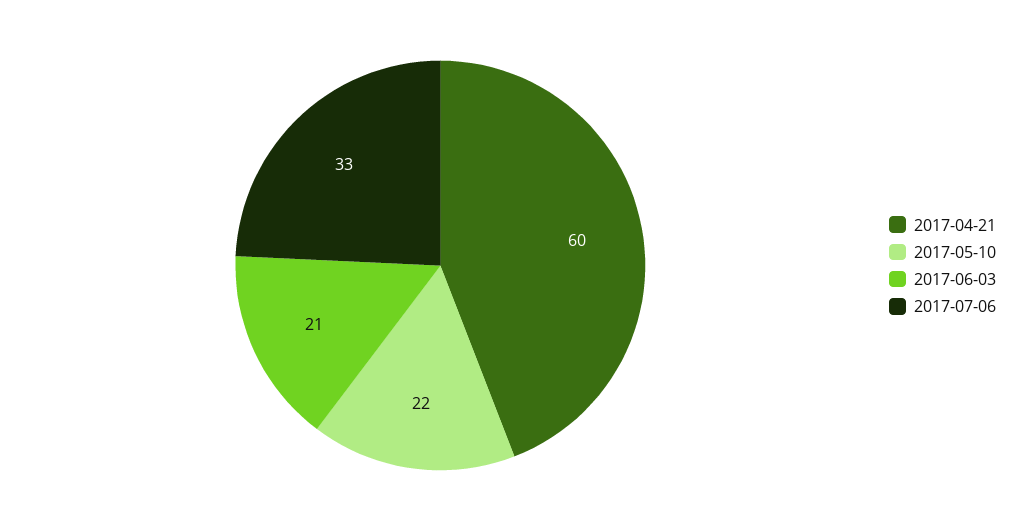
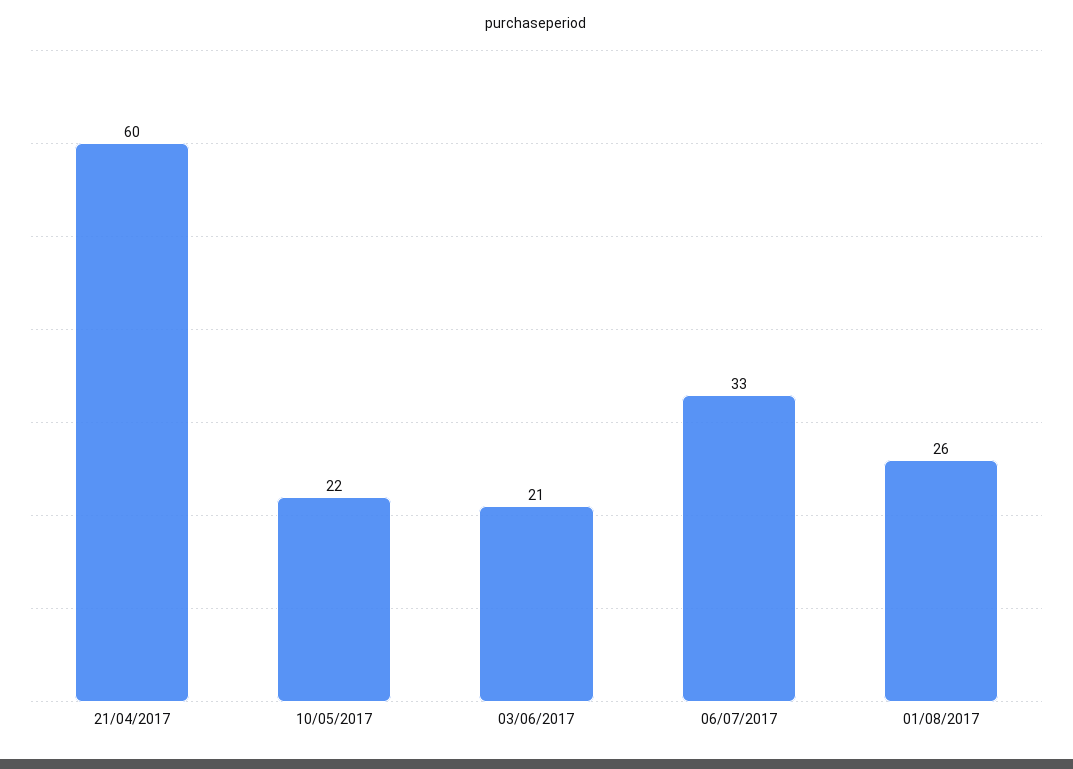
01/08/2017: none -> 26

